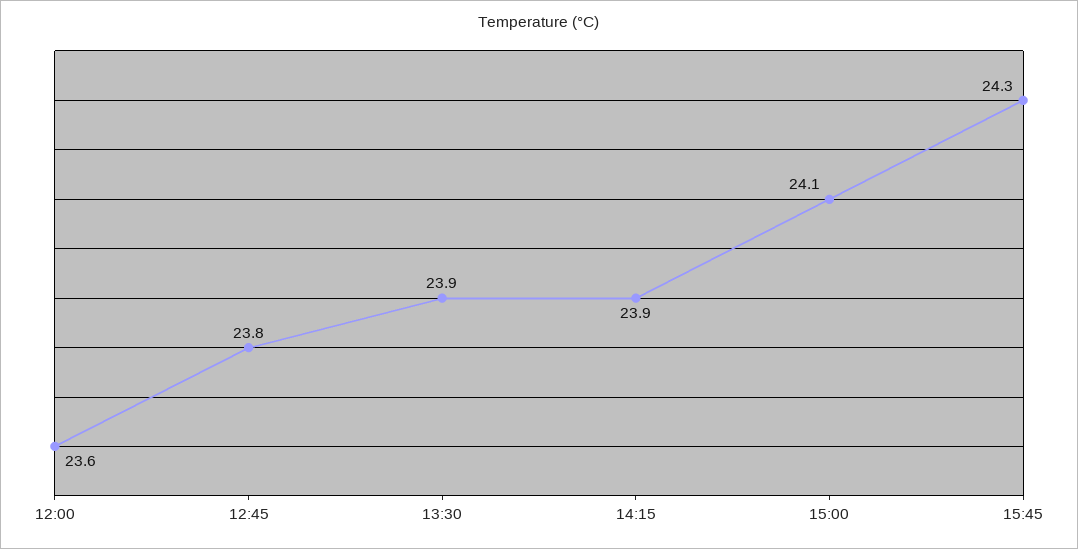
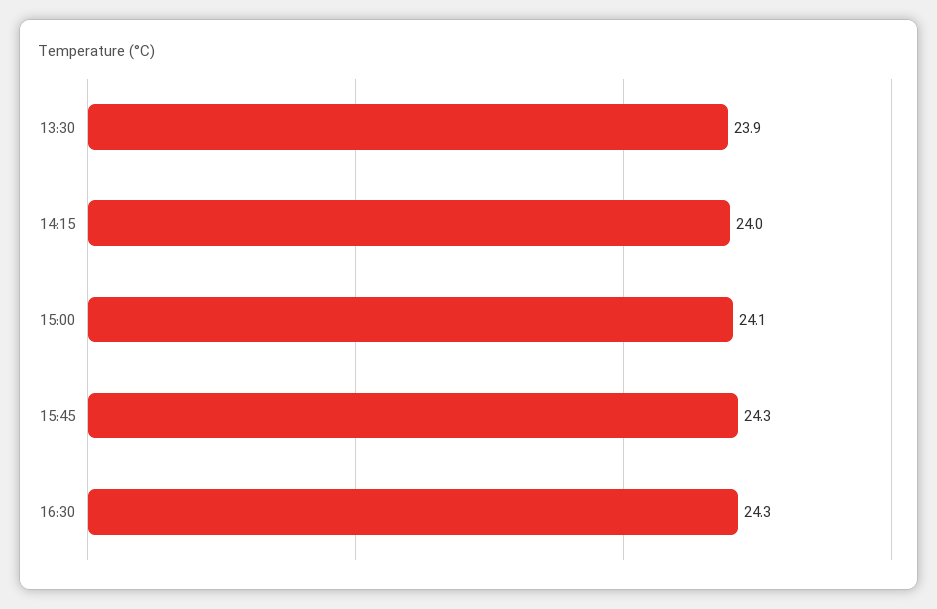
12:00: 23.6 -> none
12:45: 23.8 -> none
14:15: 23.9 -> 24
16:30: none -> 24.3

